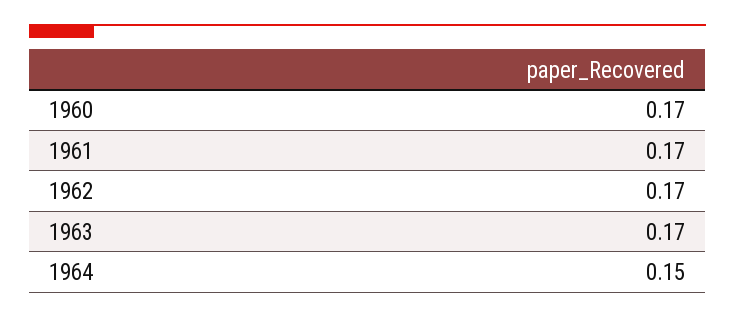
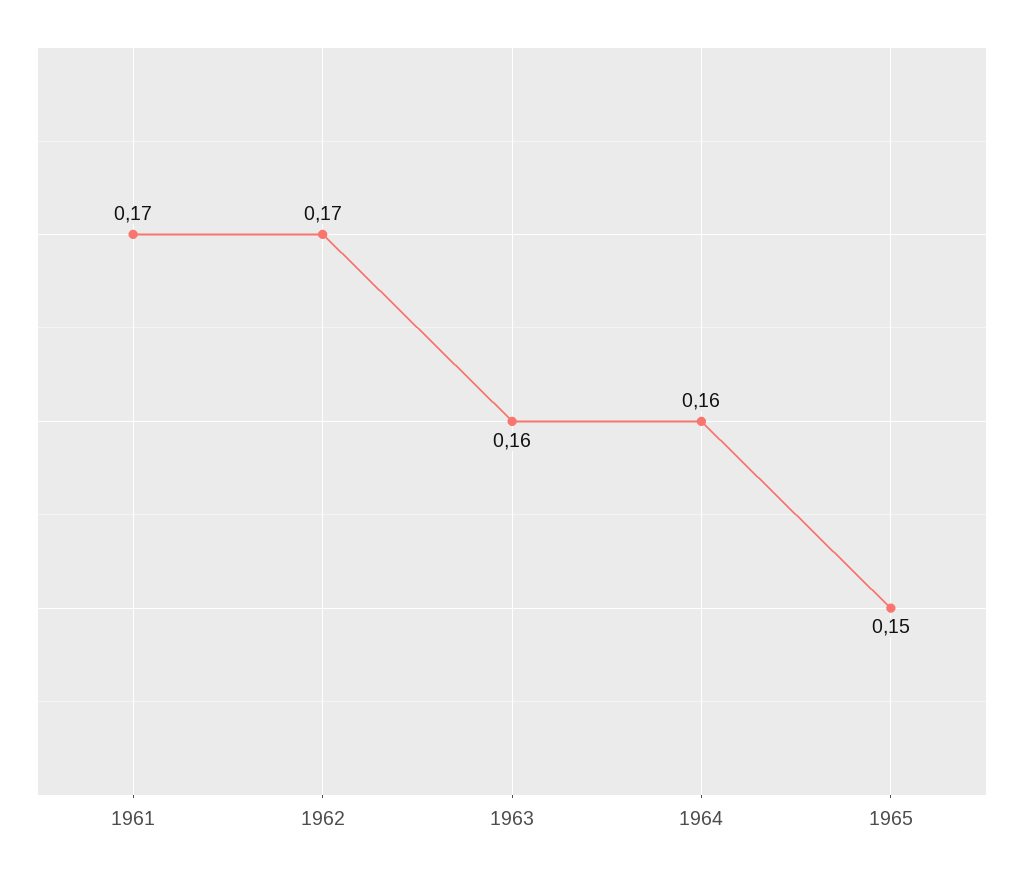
1960: 0.17 -> none
1963: 0.17 -> 0.16
1964: 0.15 -> 0.16
1965: none -> 0.15

